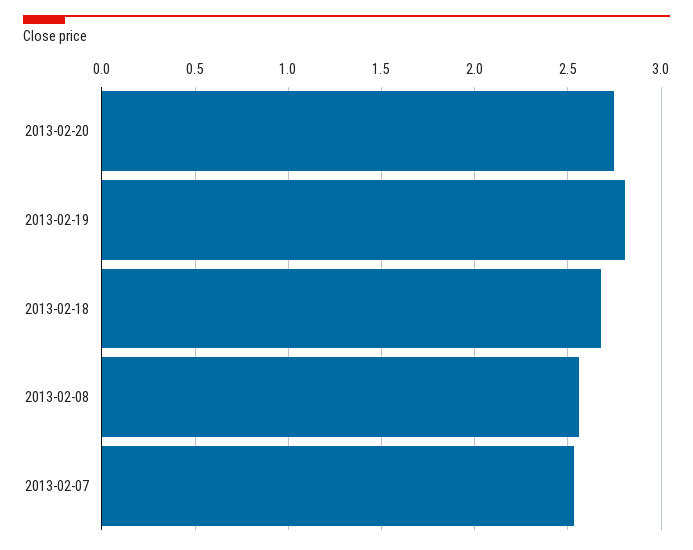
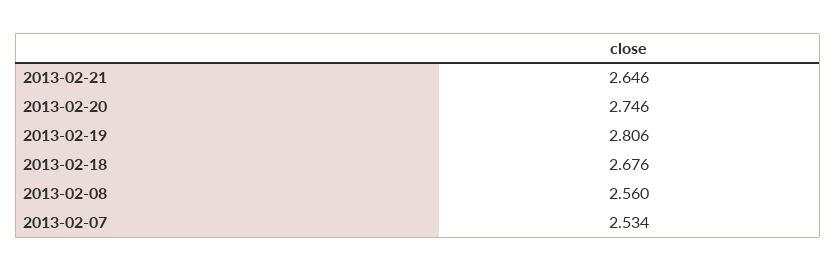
2013-02-21: none -> 2.646

